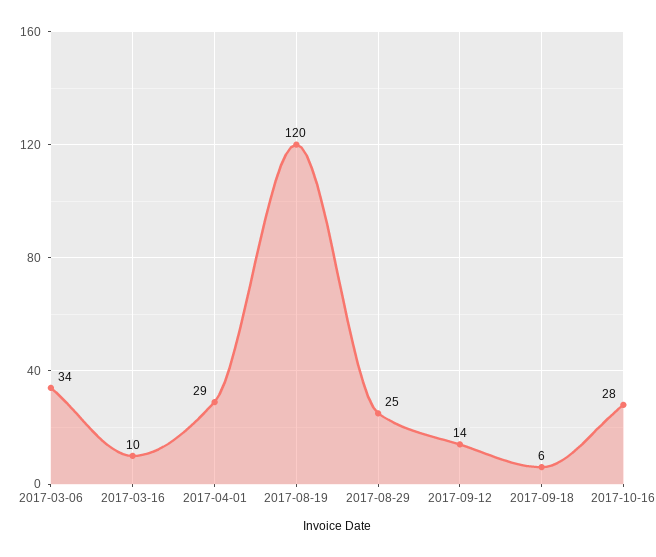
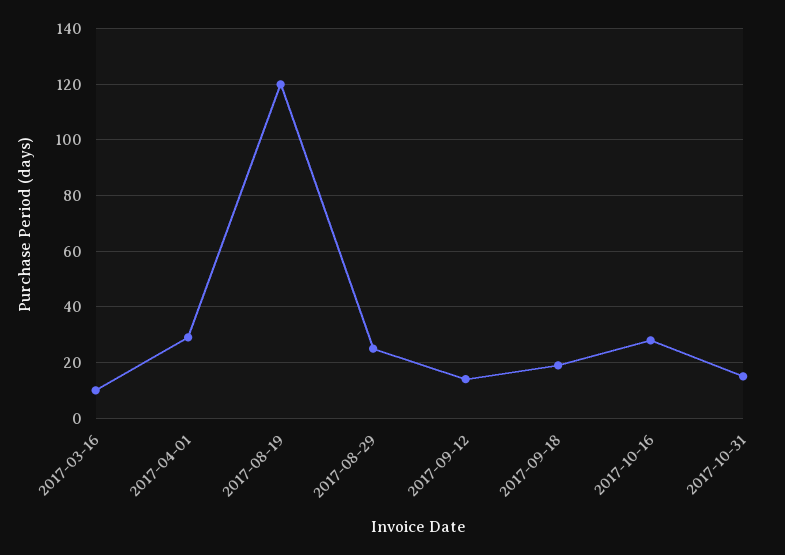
2017-03-06: 34 -> none
2017-09-18: 6 -> 20
2017-10-31: none -> 15

